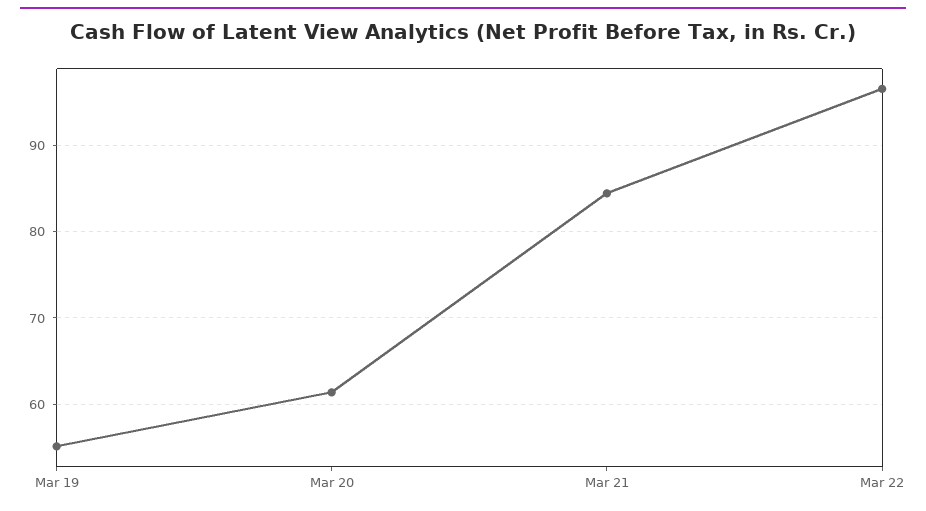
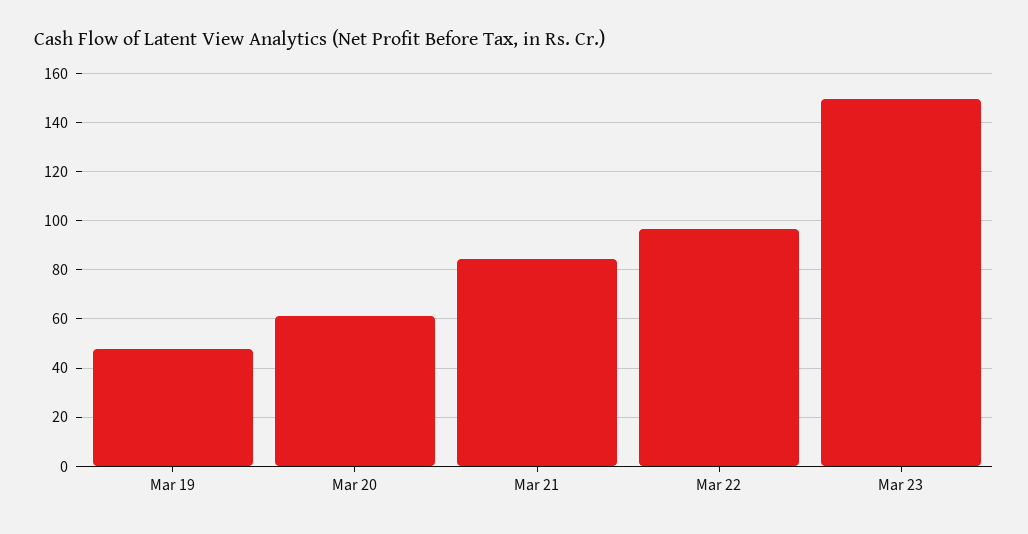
Mar 19: 55 -> 47.5
Mar 23: none -> 150

